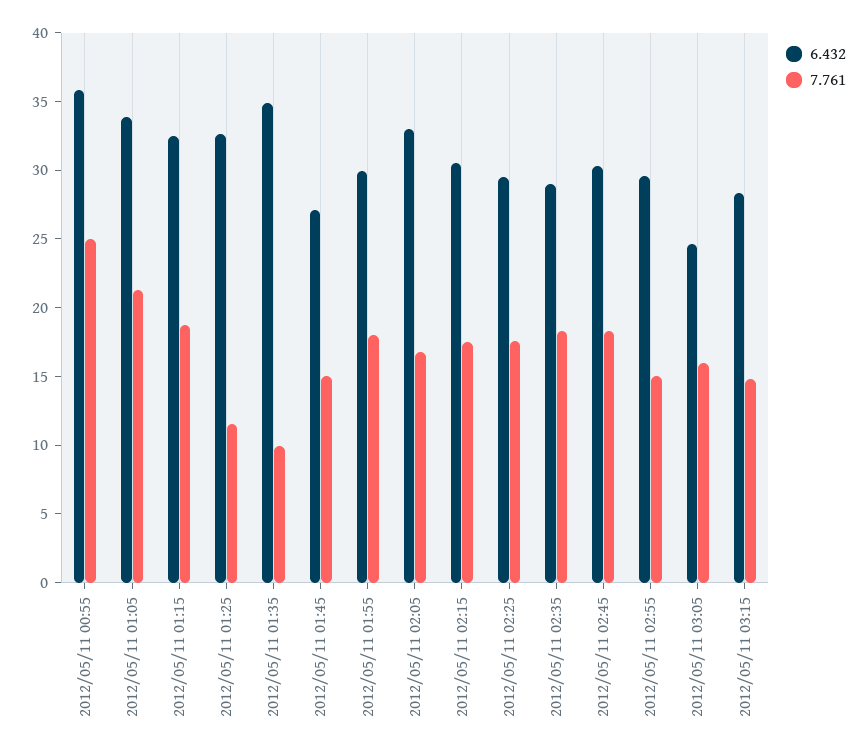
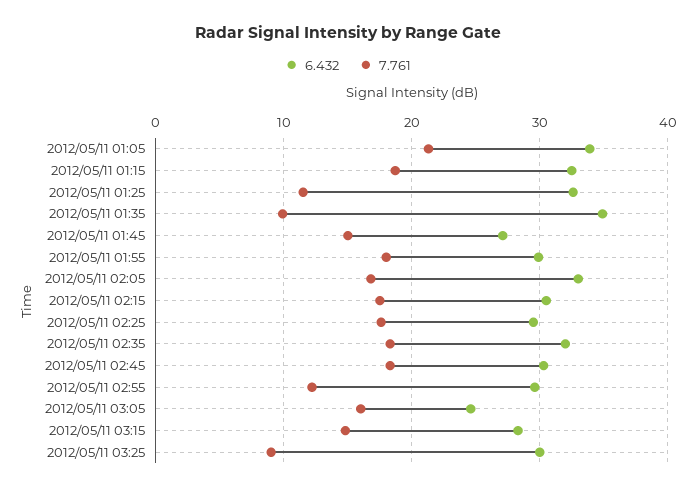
6.432, 2012/05/11 00:55: 36 -> none
7.761, 2012/05/11 00:55: 25 -> none
6.432, 2012/05/11 02:35: 29 -> 32
7.761, 2012/05/11 02:55: 15 -> 12
6.432, 2012/05/11 03:25: none -> 30
7.761, 2012/05/11 03:25: none -> 9

